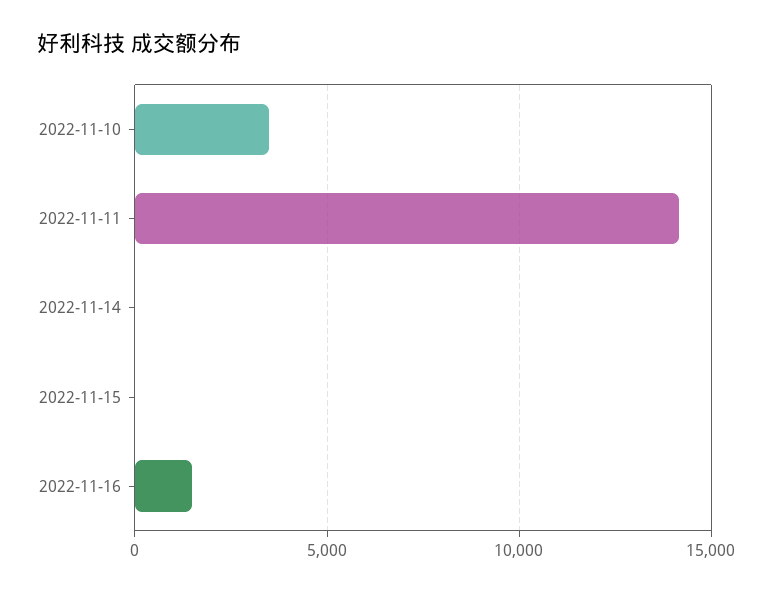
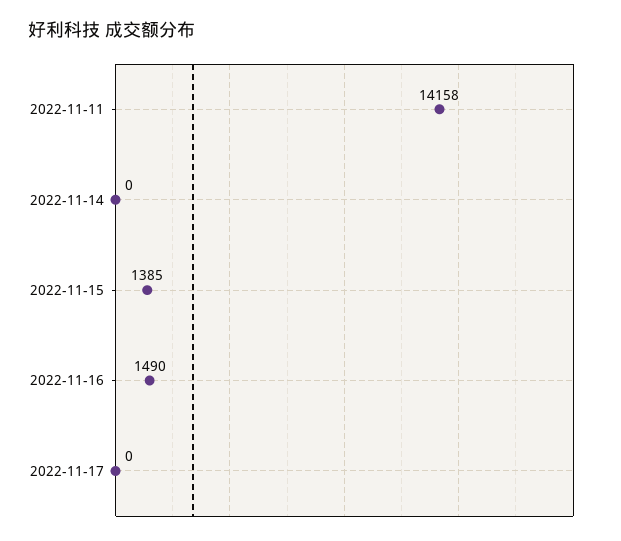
2022-11-10: 3500 -> none
2022-11-15: 0 -> 1385
2022-11-17: none -> 0

